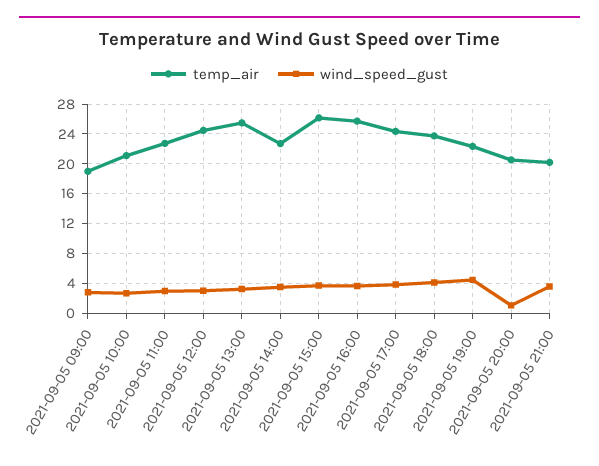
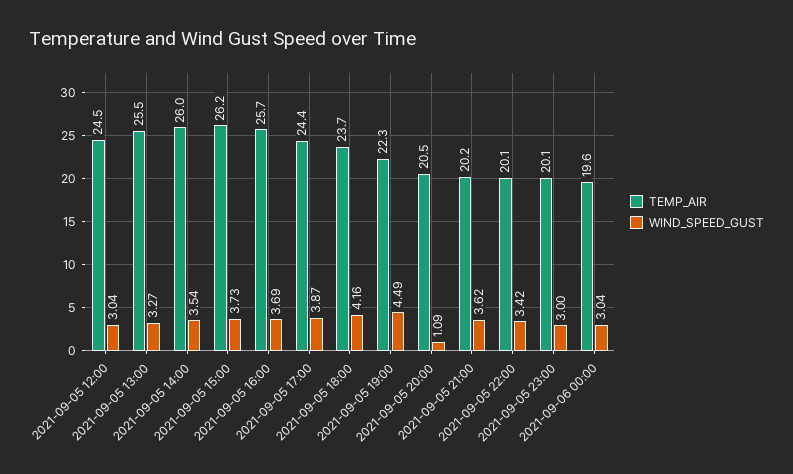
temp_air, 2021-09-05 09:00: 19 -> none
wind_speed_gust, 2021-09-05 09:00: 3 -> none
temp_air, 2021-09-05 10:00: 21 -> none
wind_speed_gust, 2021-09-05 10:00: 3 -> none
temp_air, 2021-09-05 11:00: 23 -> none
wind_speed_gust, 2021-09-05 11:00: 3 -> none
temp_air, 2021-09-05 14:00: 23 -> 26
temp_air, 2021-09-05 22:00: none -> 20.1
wind_speed_gust, 2021-09-05 22:00: none -> 3.42
temp_air, 2021-09-05 23:00: none -> 20.1
wind_speed_gust, 2021-09-05 23:00: none -> 3
temp_air, 2021-09-06 00:00: none -> 19.6
wind_speed_gust, 2021-09-06 00:00: none -> 3.04

